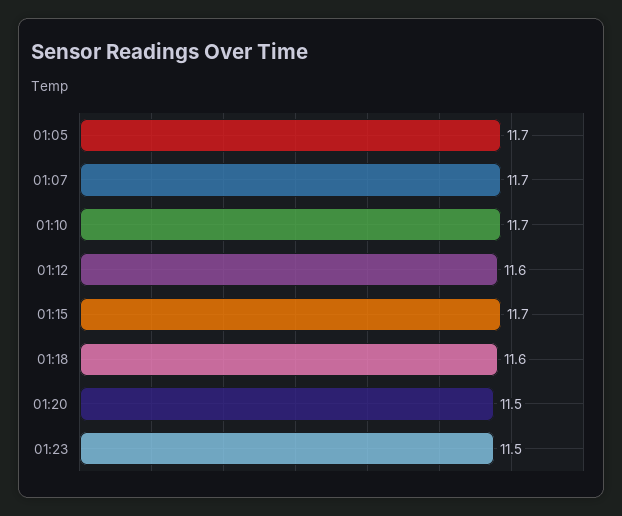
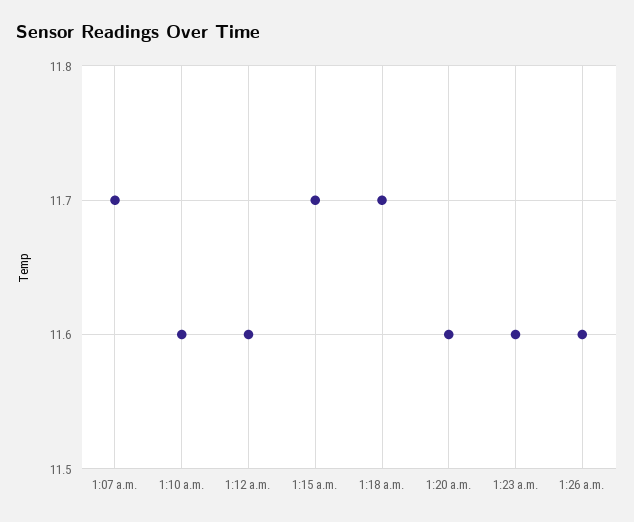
01:05: 11.7 -> none
01:10: 11.7 -> 11.6
01:18: 11.6 -> 11.7
01:20: 11.5 -> 11.6
01:23: 11.5 -> 11.6
1:26 a.m.: none -> 11.6

